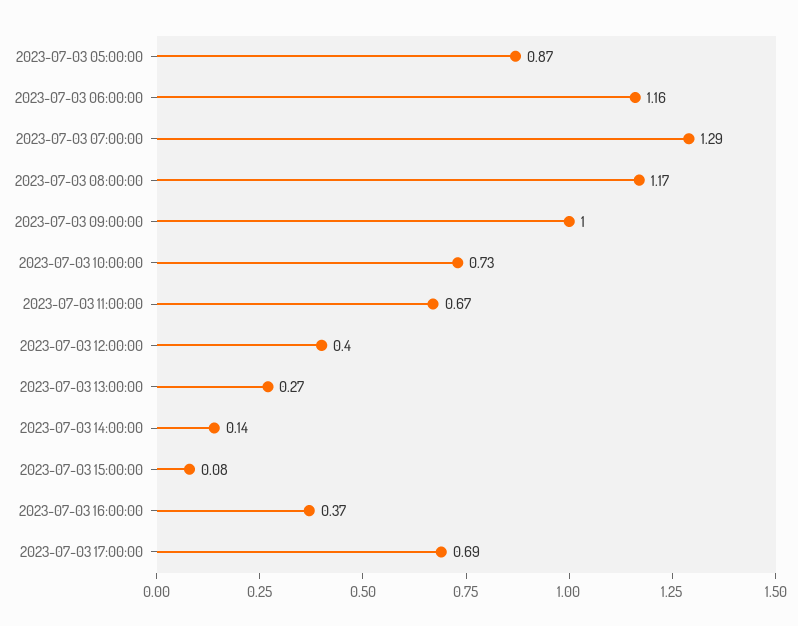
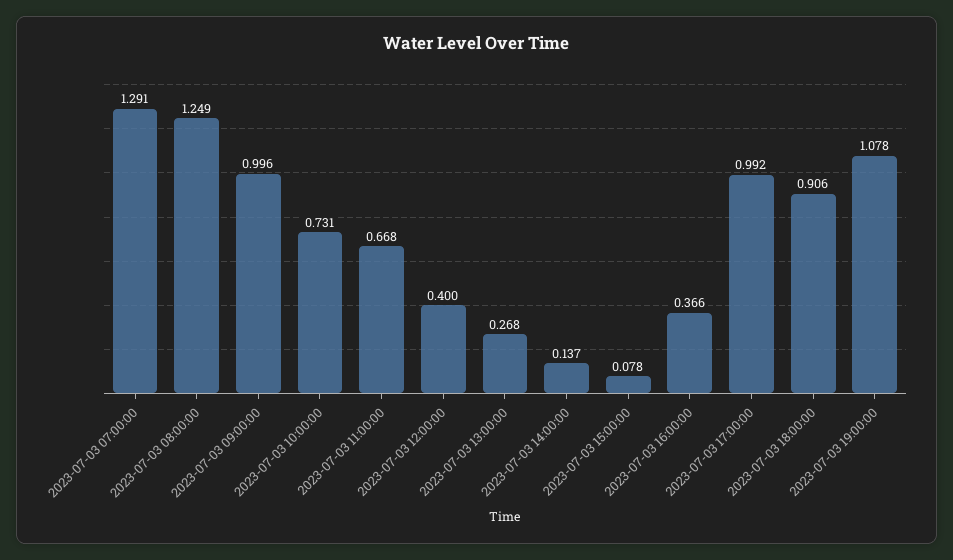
2023-07-03 05:00:00: 0.87 -> none
2023-07-03 06:00:00: 1.16 -> none
2023-07-03 08:00:00: 1.17 -> 1.249
2023-07-03 17:00:00: 0.69 -> 0.992
2023-07-03 18:00:00: none -> 0.906
2023-07-03 19:00:00: none -> 1.078

